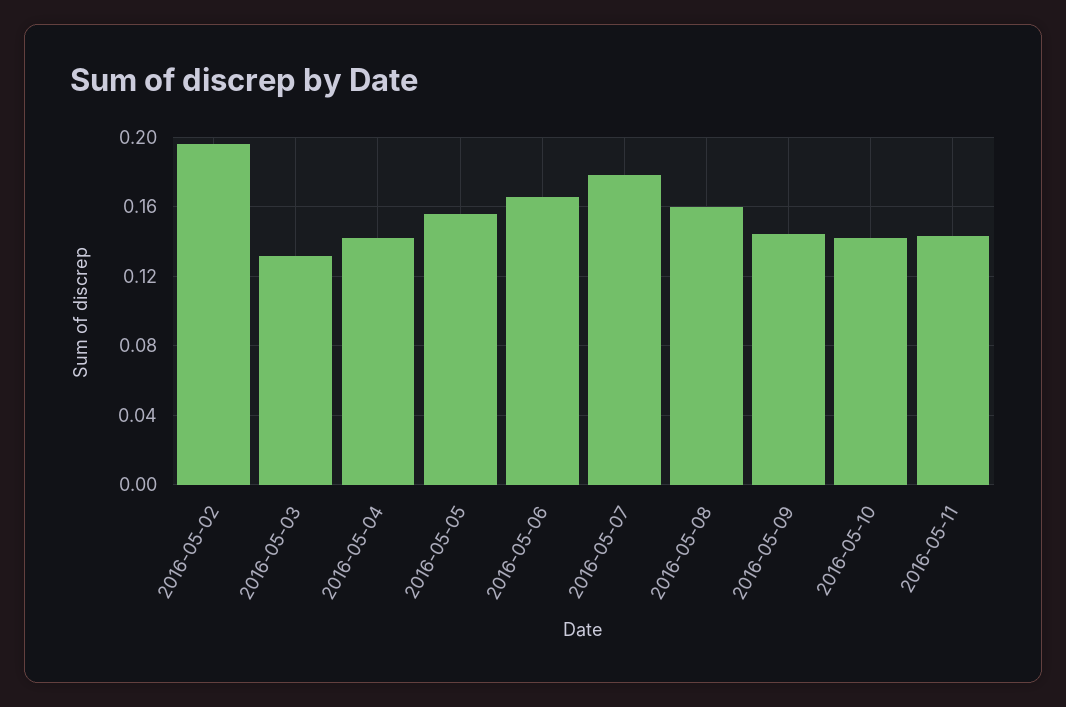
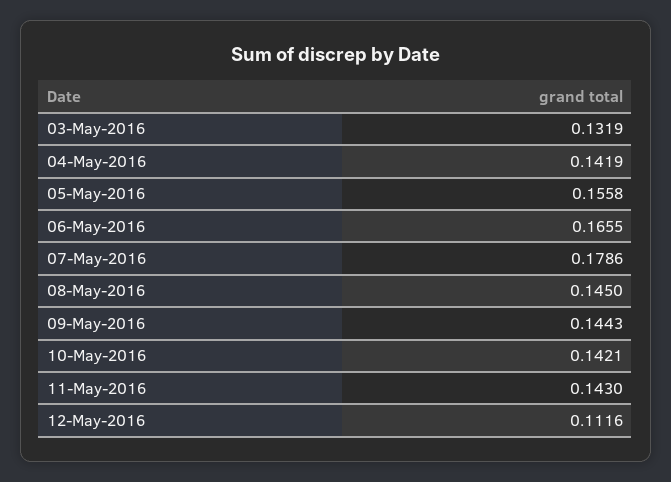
2016-05-02: 0.195 -> none
2016-05-08: 0.16 -> 0.145
12-May-2016: none -> 0.1116

